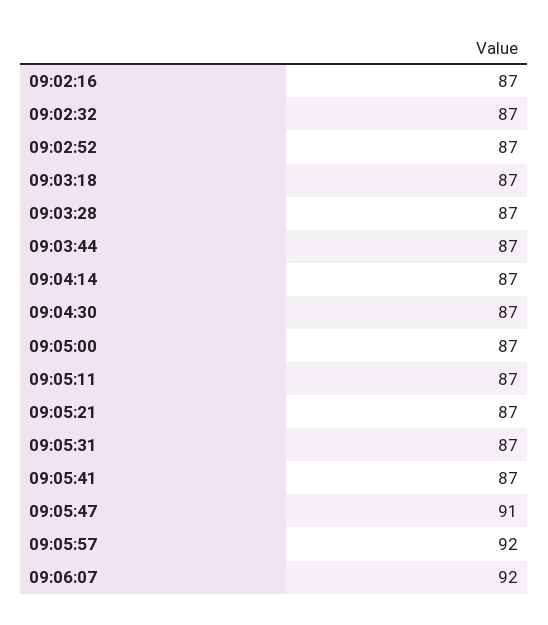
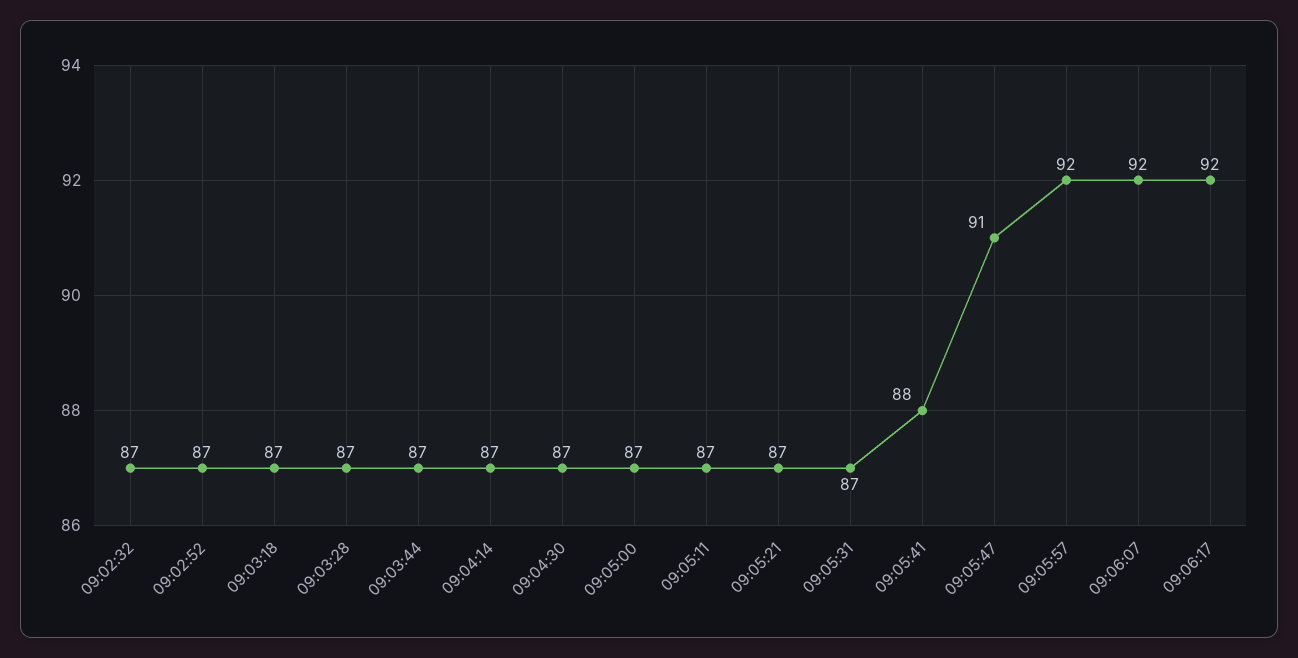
09:02:16: 87 -> none
09:05:41: 87 -> 88
09:06:17: none -> 92

